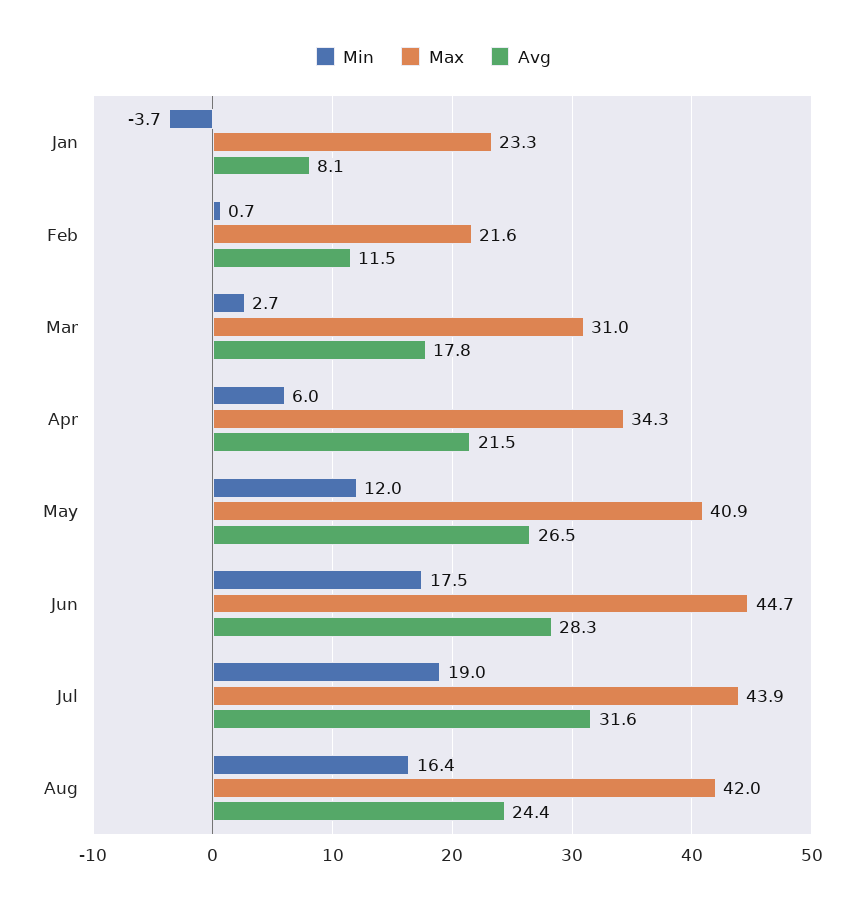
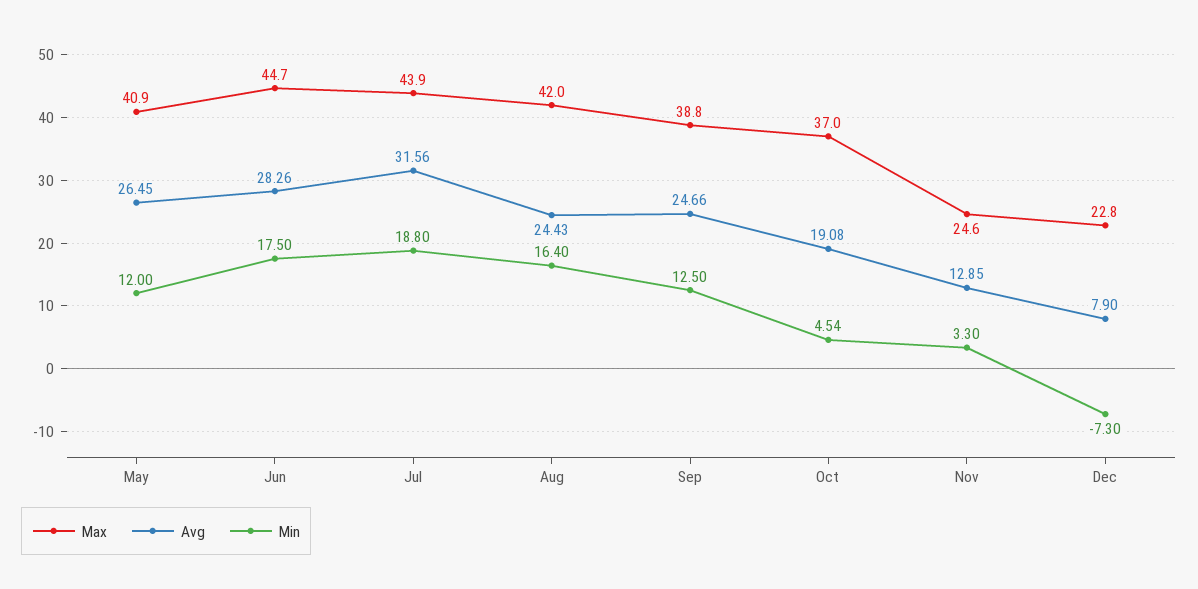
Min, Jan: -3.7 -> none
Max, Jan: 23.3 -> none
Avg, Jan: 8.1 -> none
Min, Feb: 0.7 -> none
Max, Feb: 21.6 -> none
Avg, Feb: 11.5 -> none
Min, Mar: 2.7 -> none
Max, Mar: 31 -> none
Avg, Mar: 17.8 -> none
Min, Apr: 6 -> none
Max, Apr: 34.3 -> none
Avg, Apr: 21.5 -> none
Min, Jul: 19 -> 18.8
Max, Sep: none -> 38.8
Avg, Sep: none -> 24.66
Min, Sep: none -> 12.5
Max, Oct: none -> 37
Avg, Oct: none -> 19.08
Min, Oct: none -> 4.54
Max, Nov: none -> 24.6
Avg, Nov: none -> 12.85
Min, Nov: none -> 3.3
Max, Dec: none -> 22.8
Avg, Dec: none -> 7.9
Min, Dec: none -> -7.3

